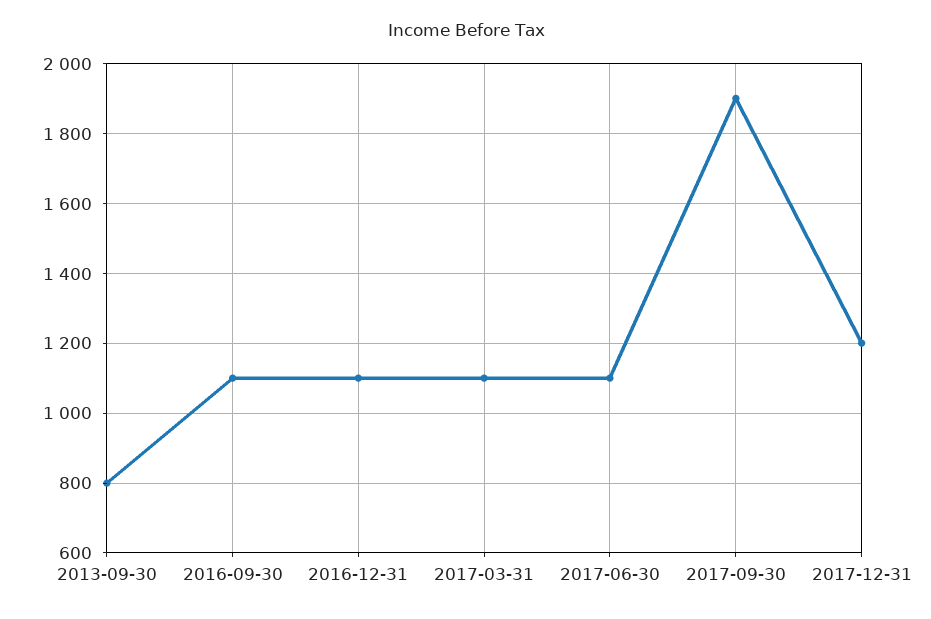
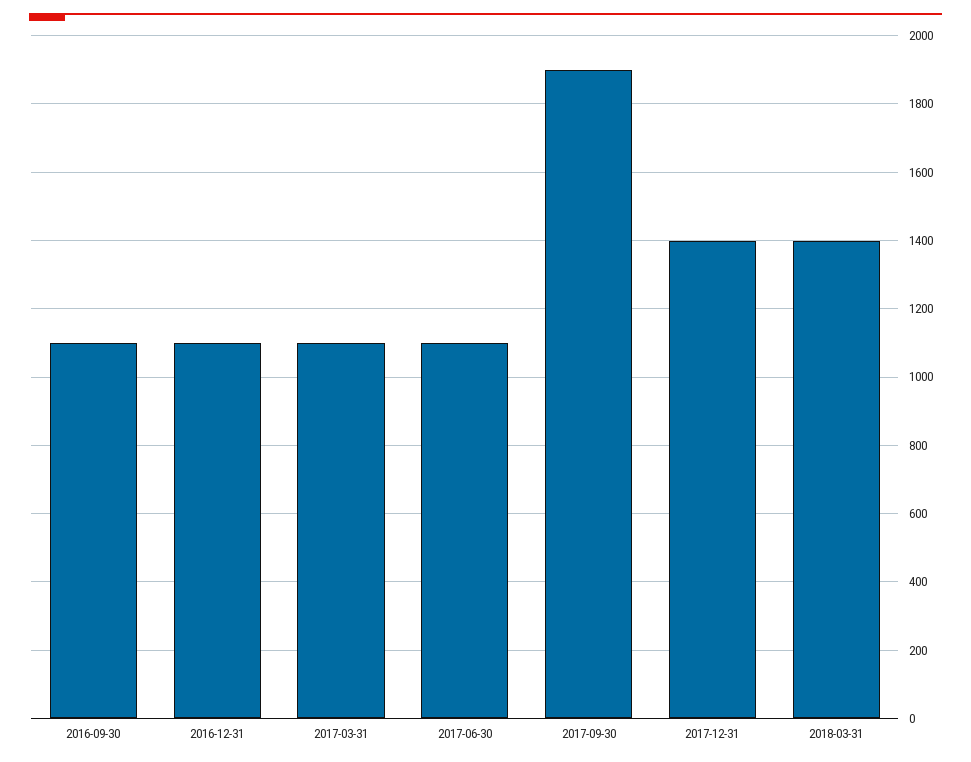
2013-09-30: 800 -> none
2017-12-31: 1200 -> 1400
2018-03-31: none -> 1400

